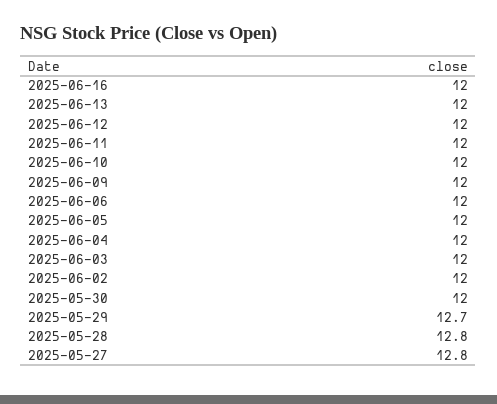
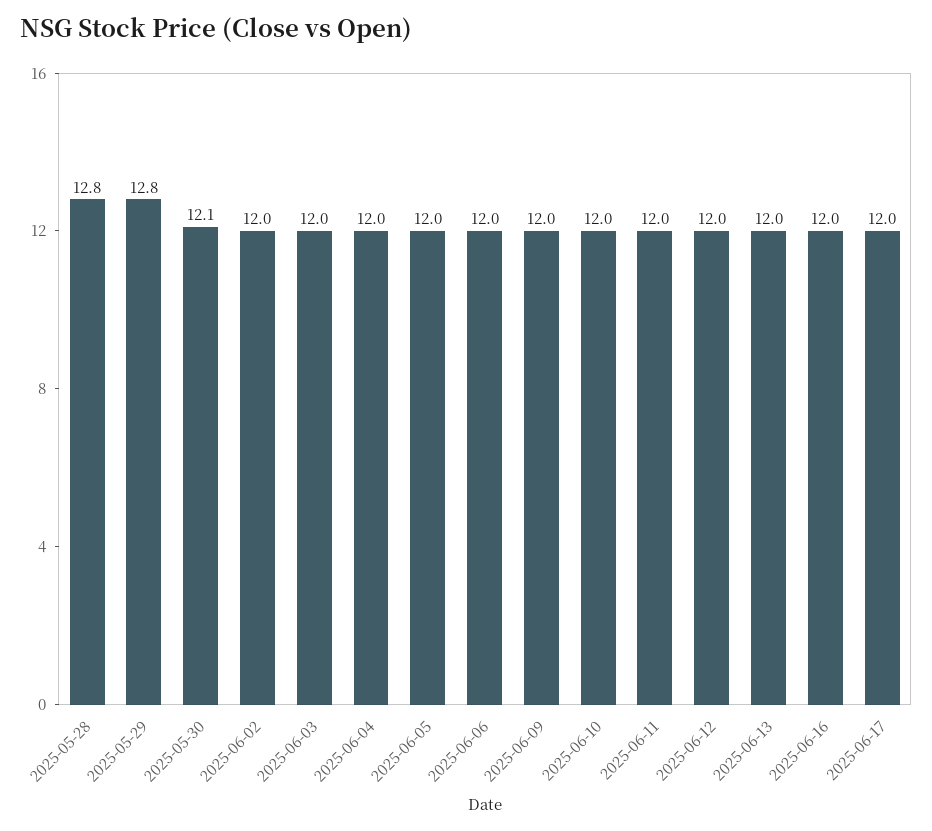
2025-05-30: 12 -> 12.1
2025-05-29: 12.7 -> 12.8
2025-05-27: 12.8 -> none
2025-06-17: none -> 12

